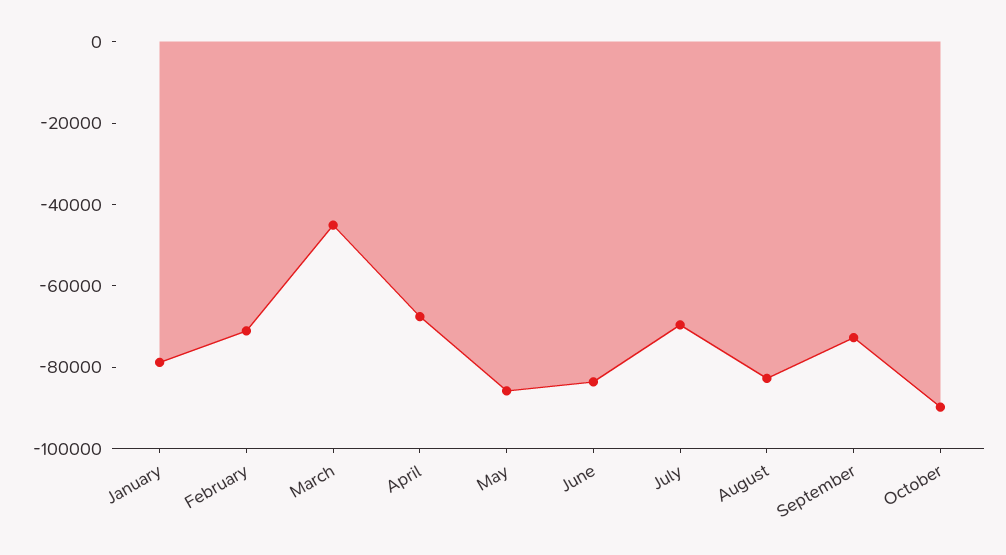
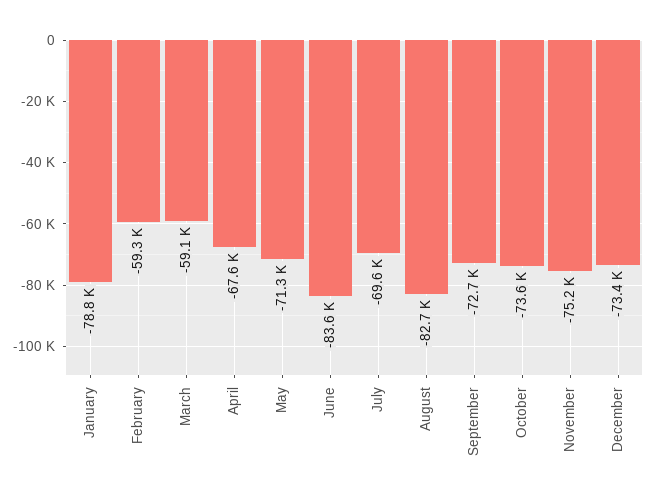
February: -70000 -> -59300
March: -45000 -> -59100
May: -85000 -> -71300
October: -90000 -> -73600
November: none -> -75200
December: none -> -73400

